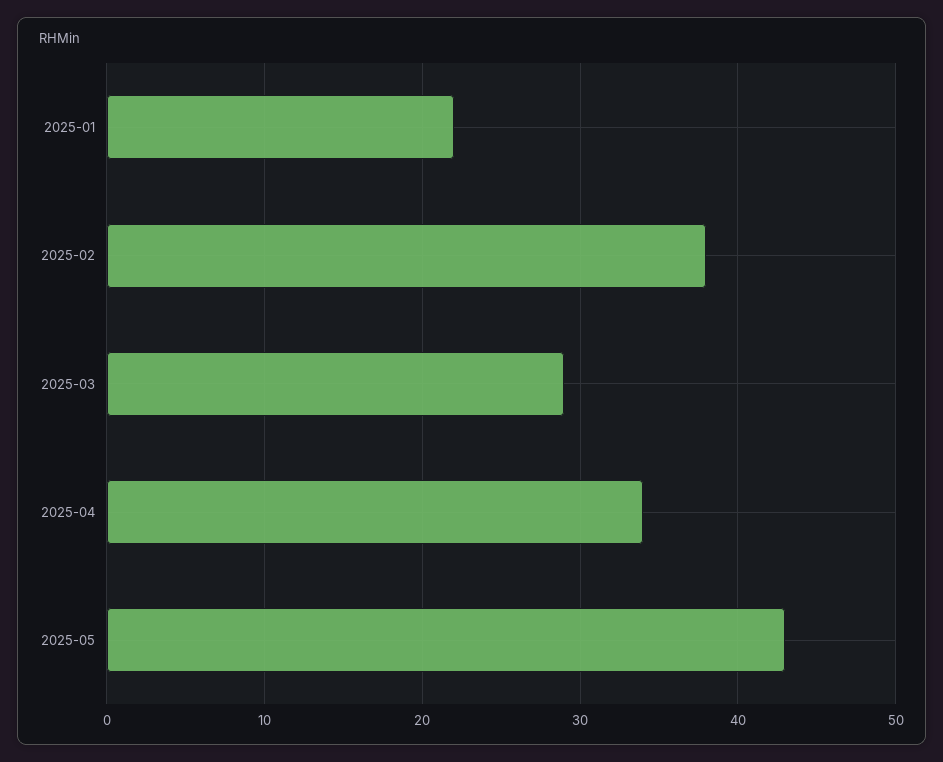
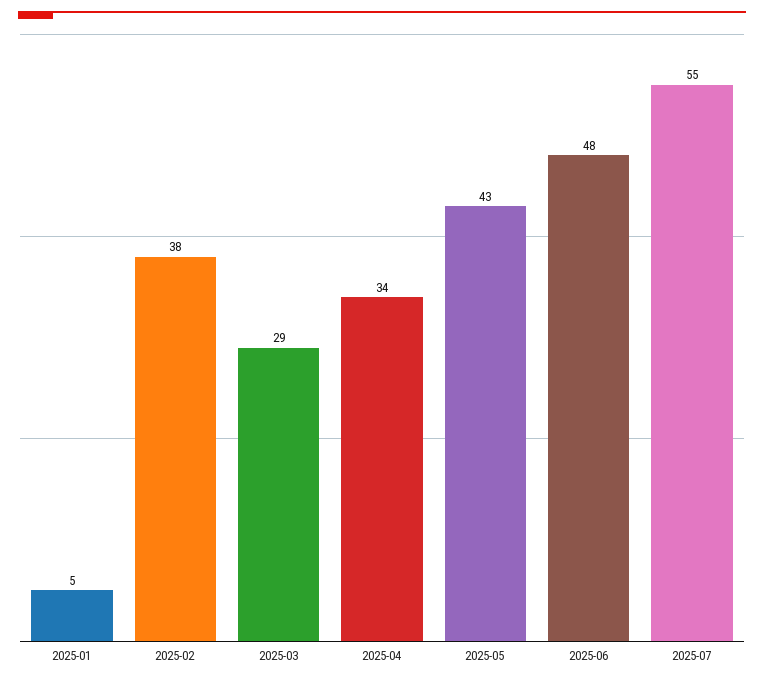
2025-01: 22 -> 5
2025-06: none -> 48
2025-07: none -> 55

